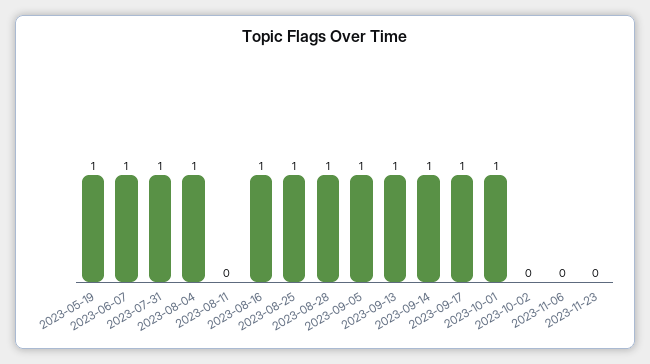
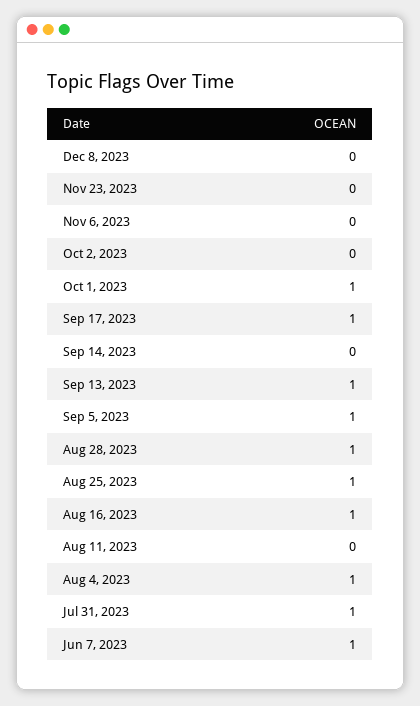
2023-05-19: 1 -> none
2023-09-14: 1 -> 0
Dec 8, 2023: none -> 0

